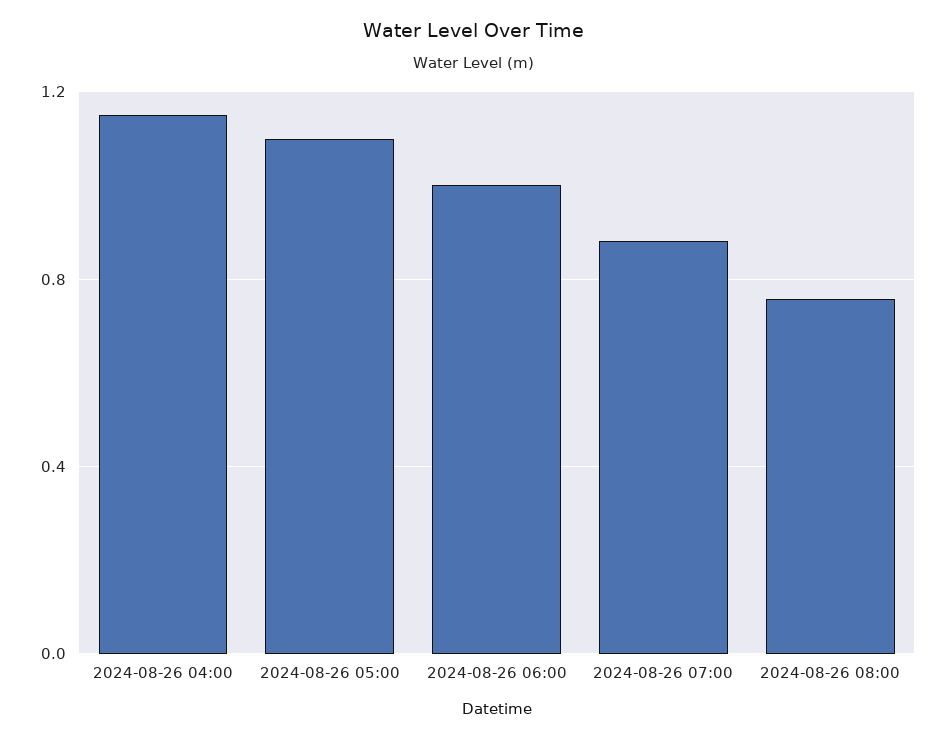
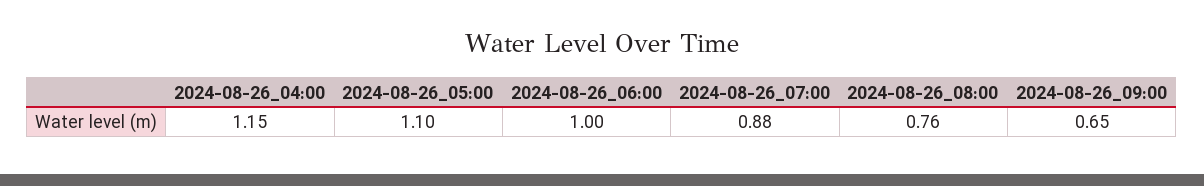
2024-08-26_09:00: none -> 0.65

